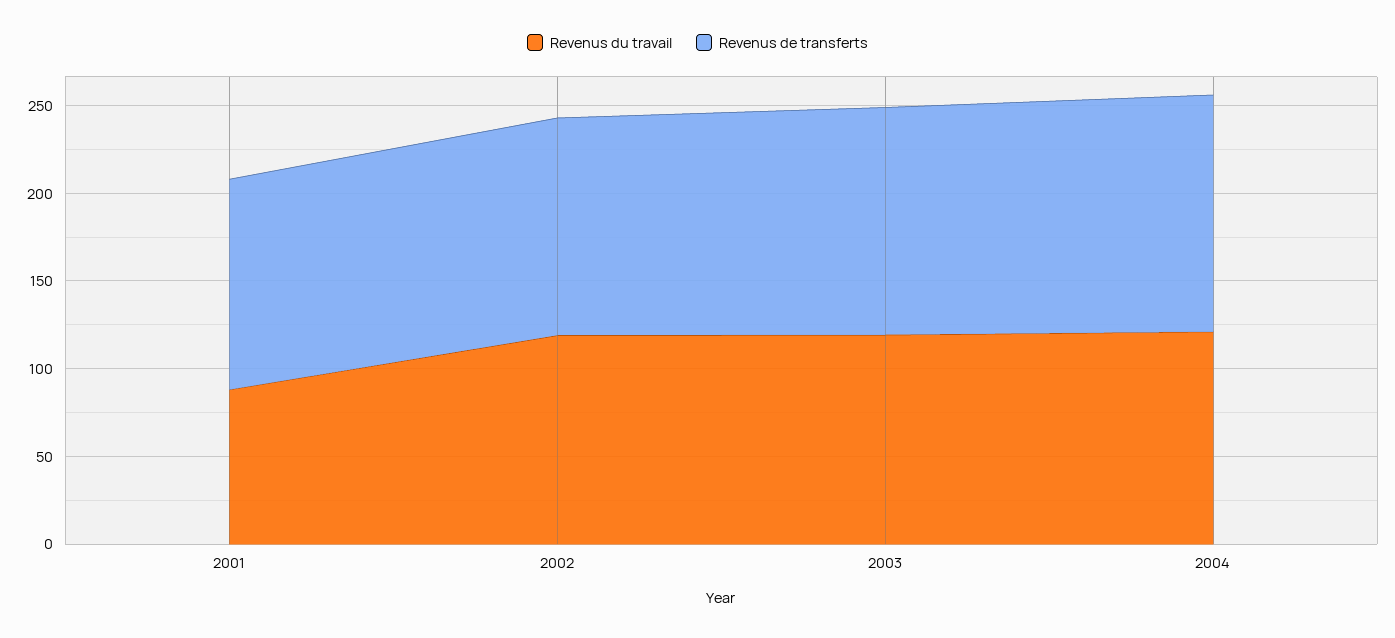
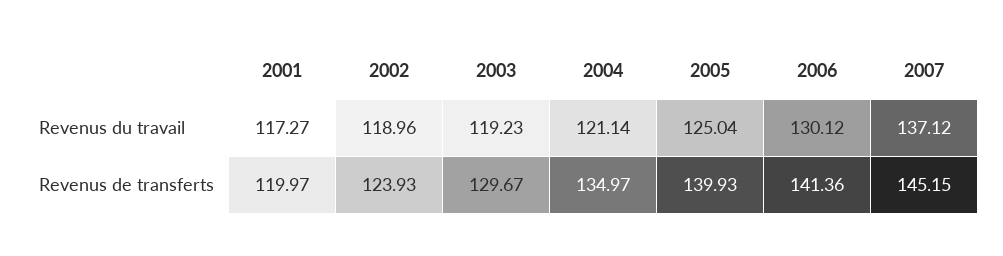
Revenus du travail, 2001: 90 -> 117.27
Revenus du travail, 2005: none -> 125.04
Revenus du travail, 2006: none -> 130.12
Revenus du travail, 2007: none -> 137.12
Revenus de transferts, 2005: none -> 139.93
Revenus de transferts, 2006: none -> 141.36
Revenus de transferts, 2007: none -> 145.15

